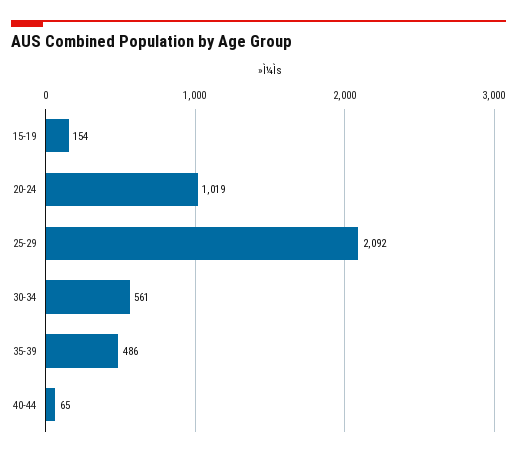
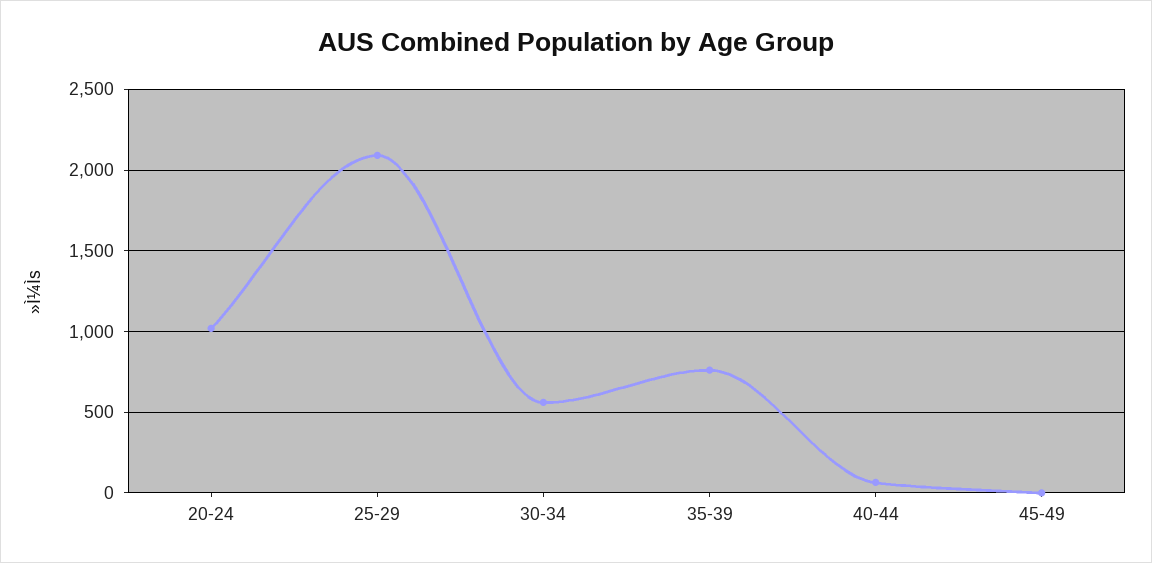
15-19: 154 -> none
35-39: 486 -> 750
45-49: none -> 0

